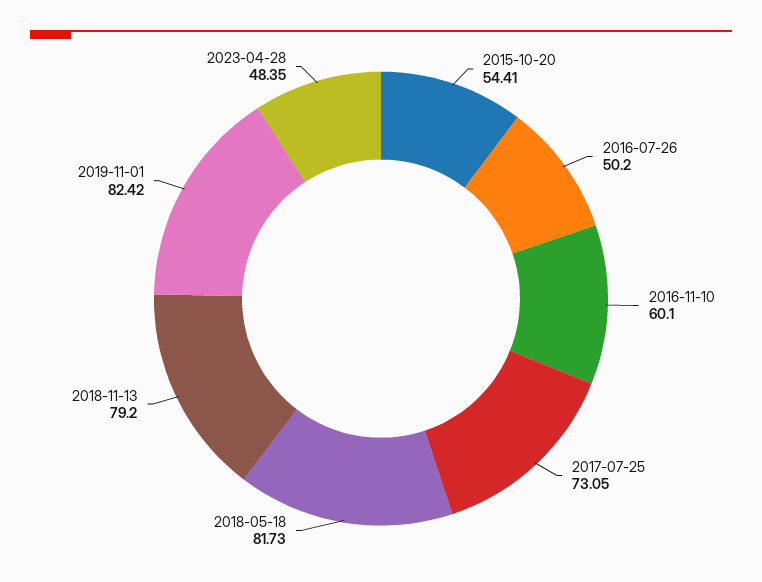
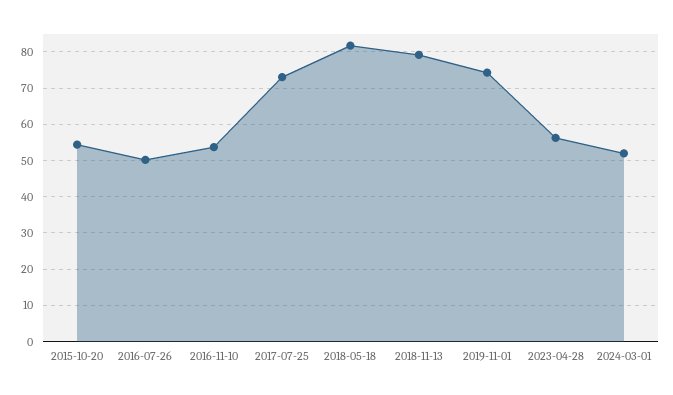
2016-11-10: 60.1 -> 54
2019-11-01: 82.42 -> 74
2023-04-28: 48.35 -> 56
2024-03-01: none -> 52

